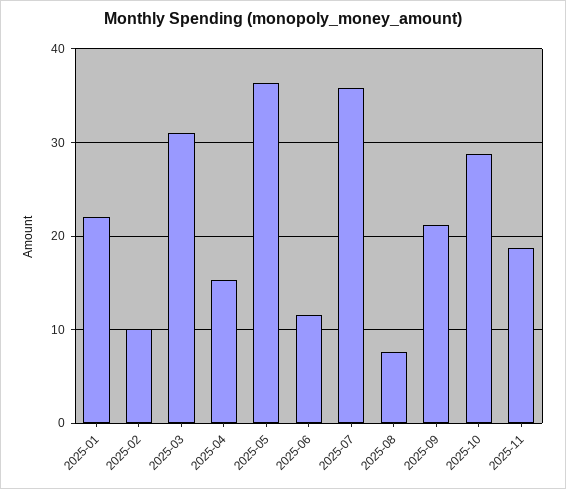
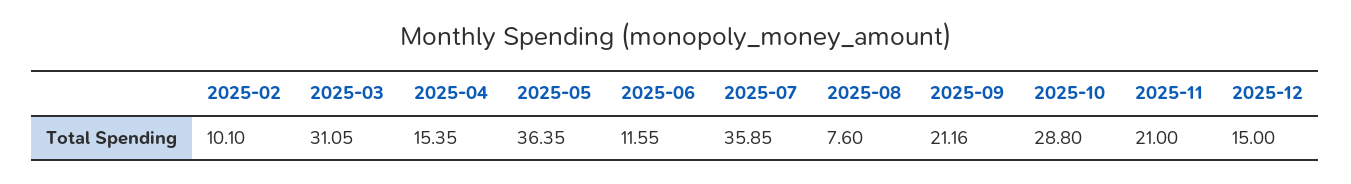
2025-01: 22 -> none
2025-11: 19 -> 21
2025-12: none -> 15

